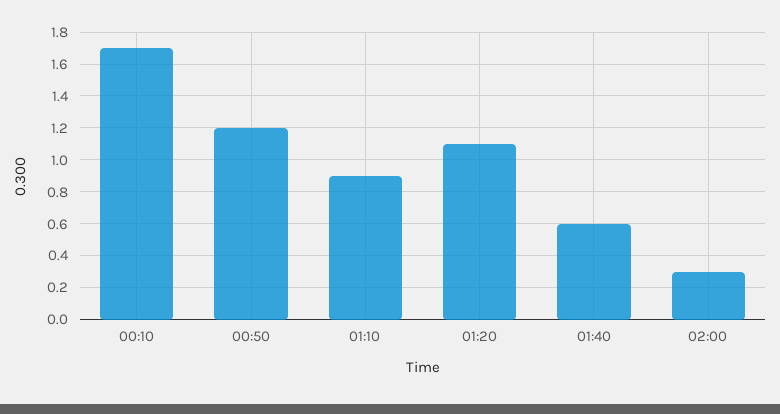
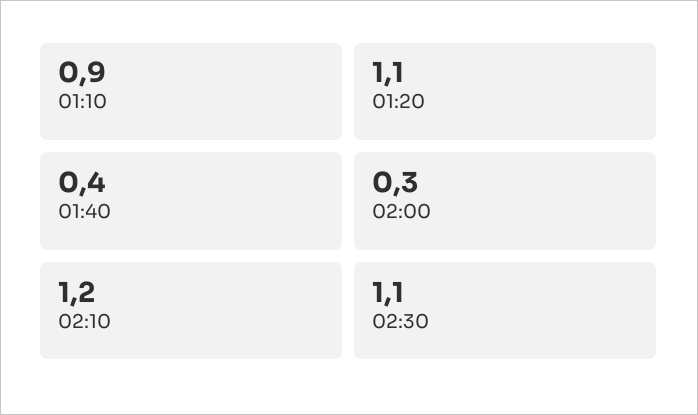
00:10: 1.7 -> none
00:50: 1.2 -> none
01:40: 0.6 -> 0.4
02:10: none -> 1.2
02:30: none -> 1.1

